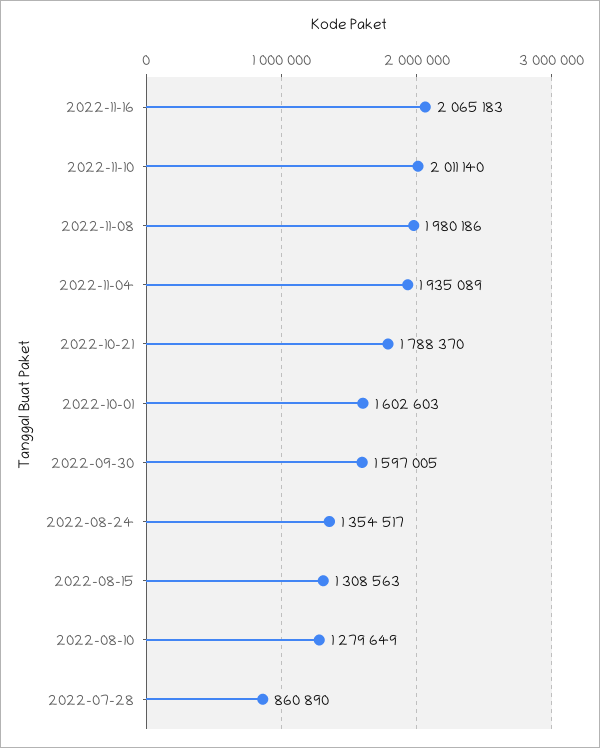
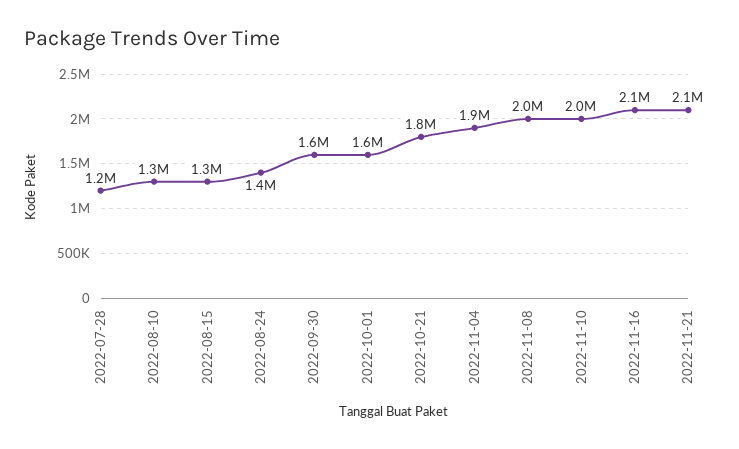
2022-07-28: 860890 -> 1200000
2022-11-21: none -> 2100000

